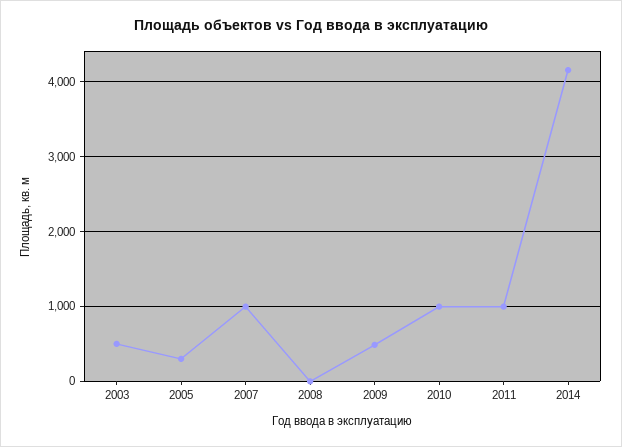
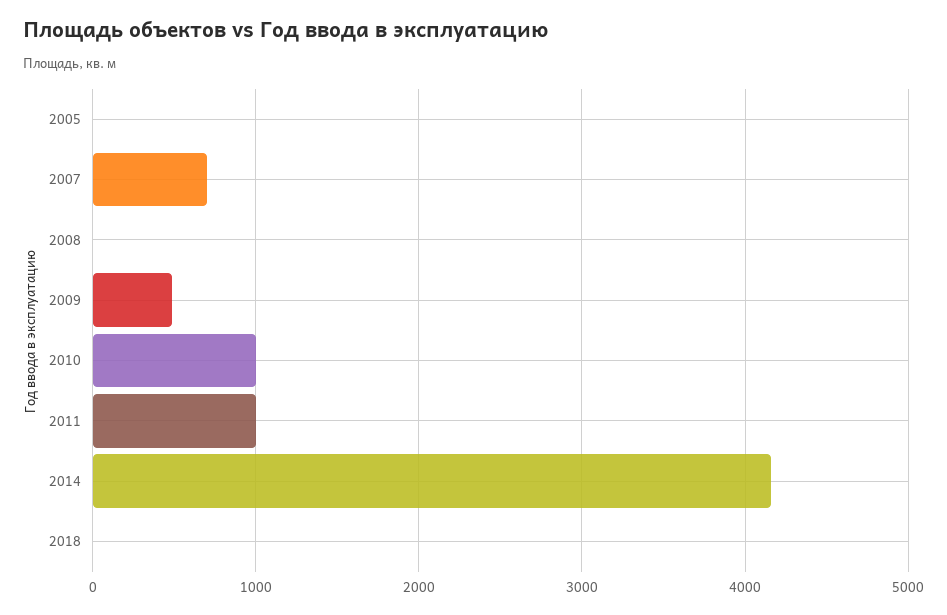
2003: 500 -> none
2005: 300 -> 0
2007: 1000 -> 700
2018: none -> 0

